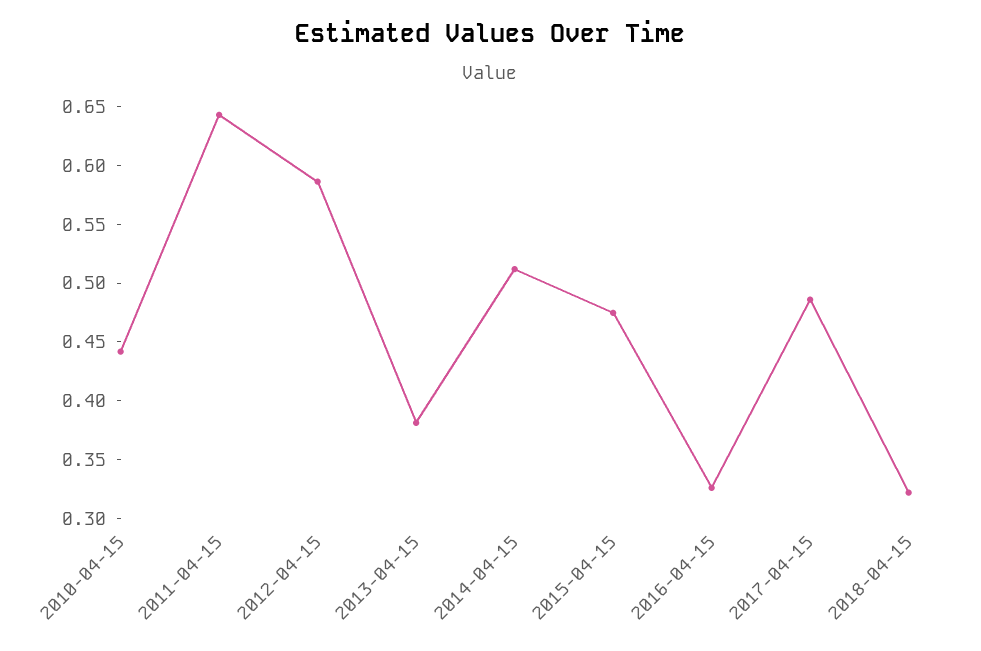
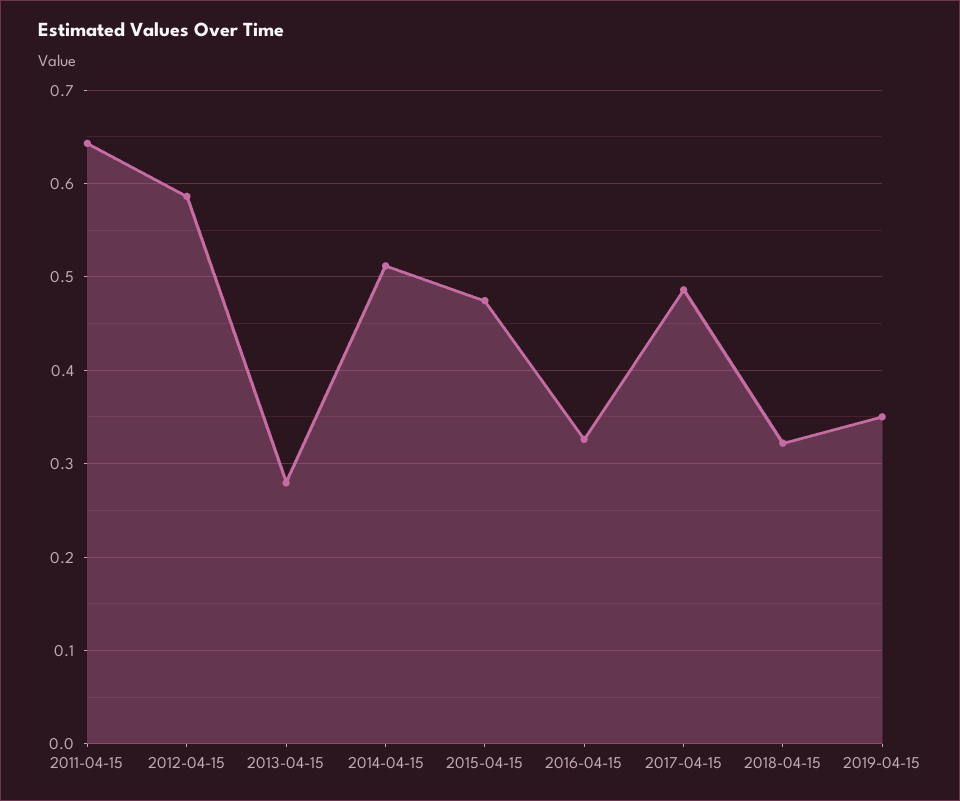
2010-04-15: 0.44 -> none
2013-04-15: 0.38 -> 0.28
2019-04-15: none -> 0.35

